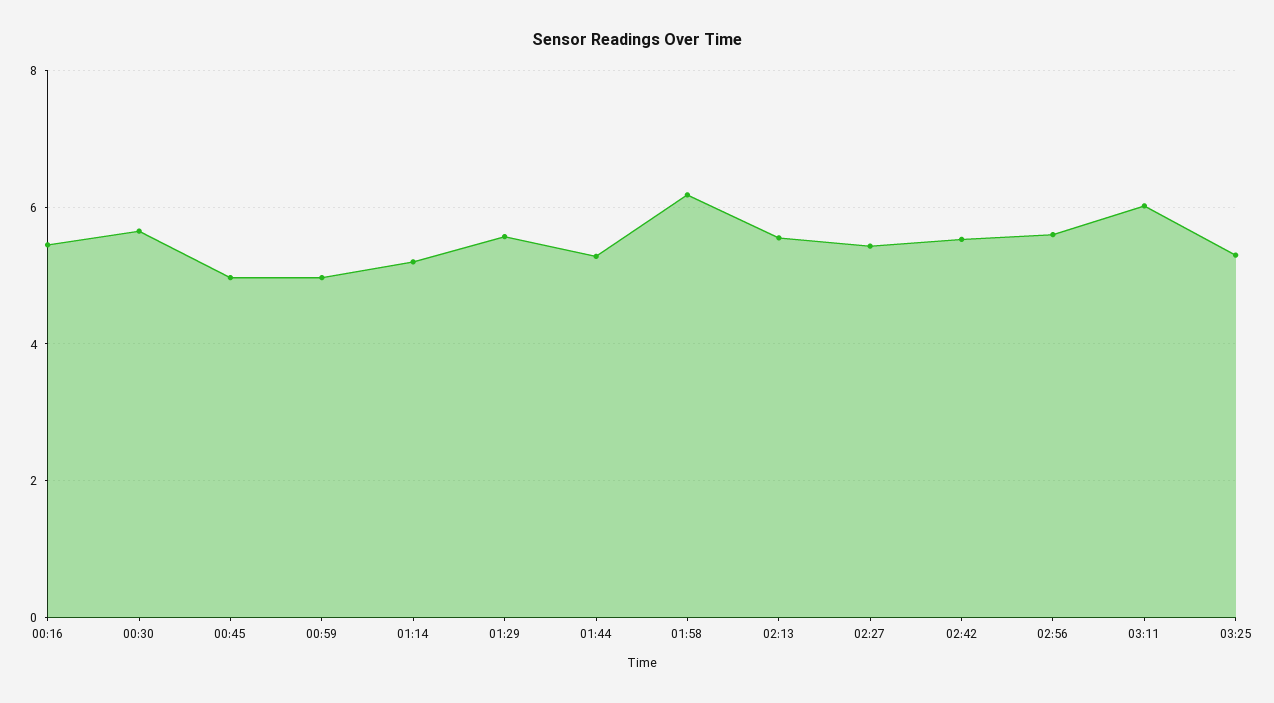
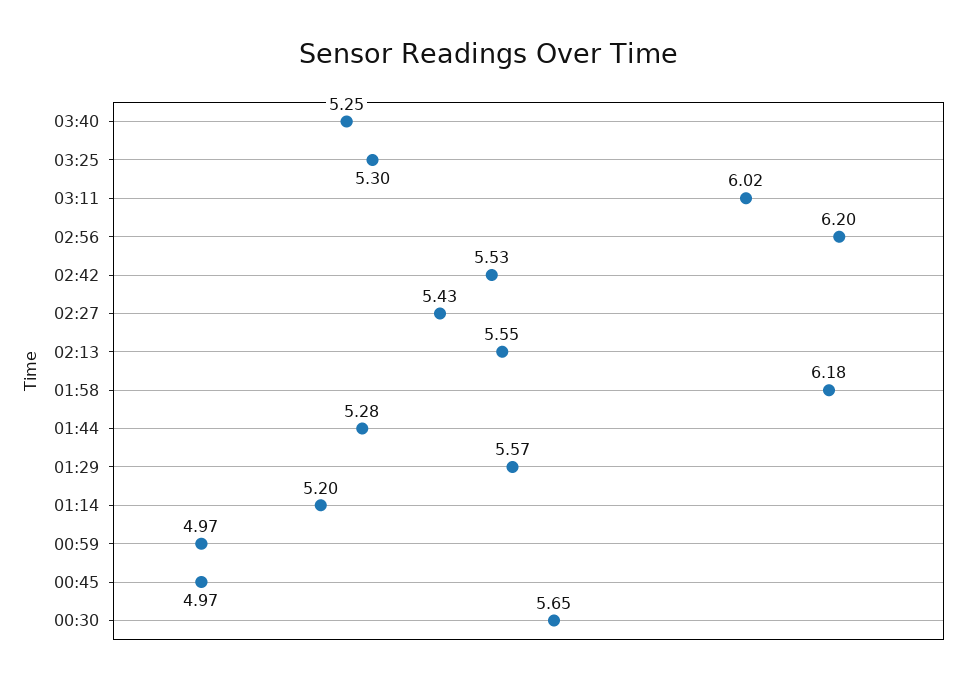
00:16: 5.4 -> none
02:56: 5.6 -> 6.2
03:40: none -> 5.25

